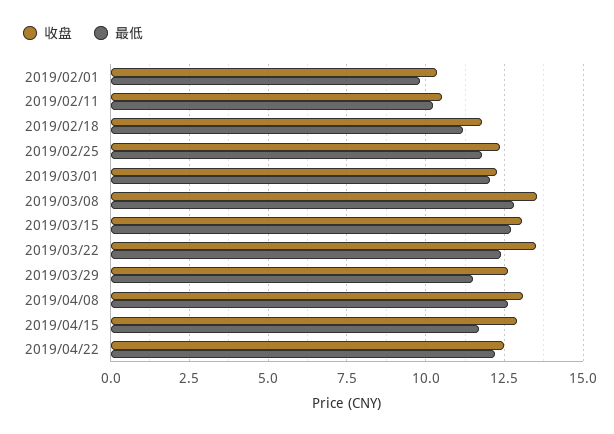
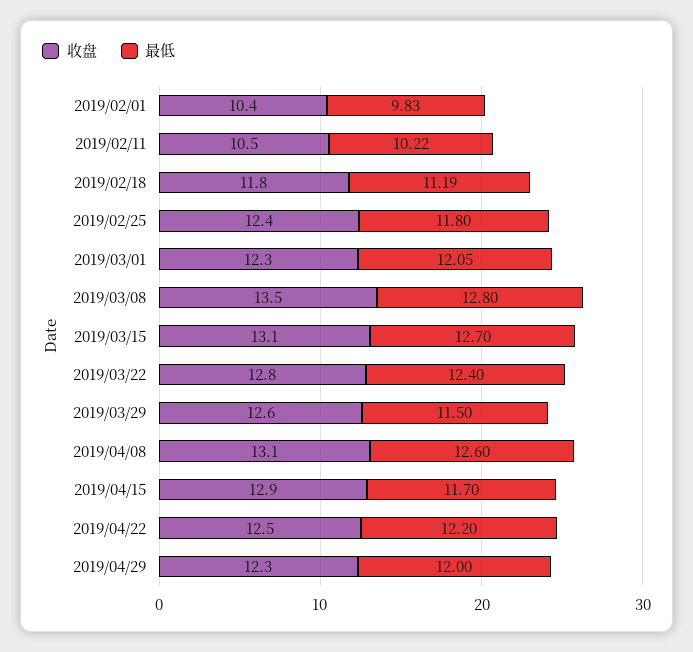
收盘, 2019/03/22: 13.5 -> 12.8
收盘, 2019/04/29: none -> 12.3
最低, 2019/04/29: none -> 12

